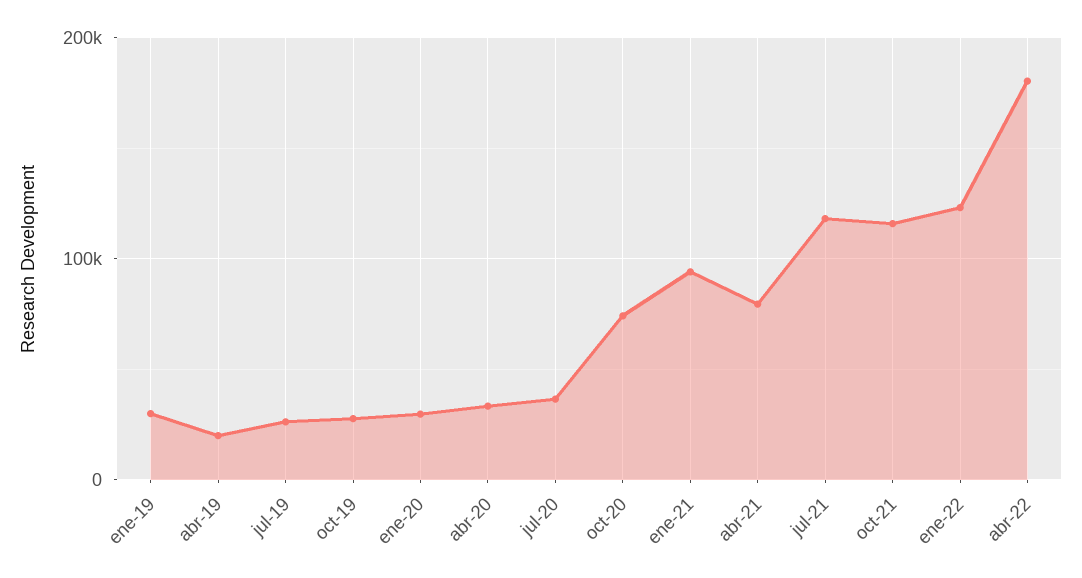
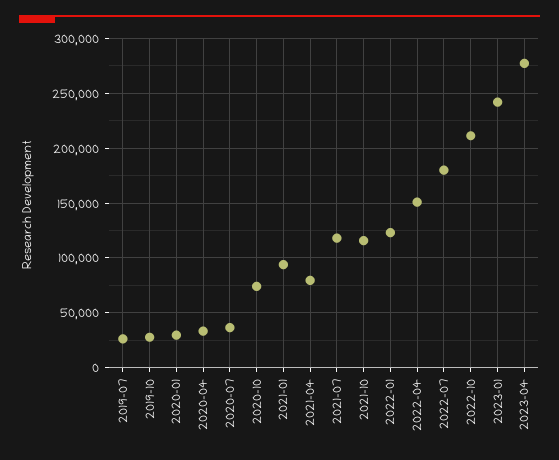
ene-19: 30000 -> none
abr-19: 20000 -> none
abr-22: 180000 -> 150000
2022-07: none -> 180000
2022-10: none -> 210000
2023-01: none -> 240000
2023-04: none -> 280000

